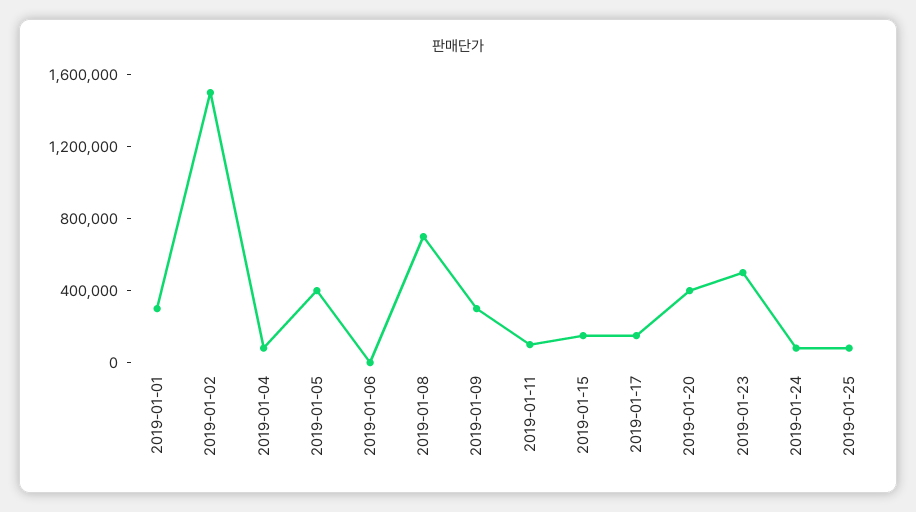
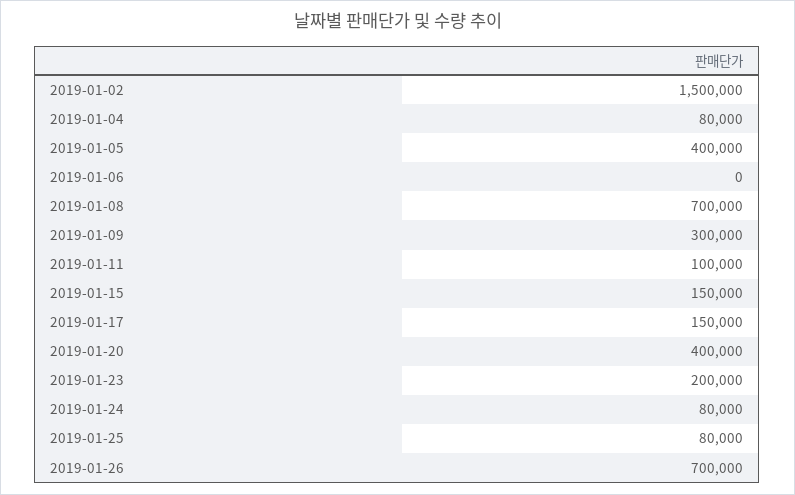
2019-01-01: 300000 -> none
2019-01-23: 500000 -> 200000
2019-01-26: none -> 700000

